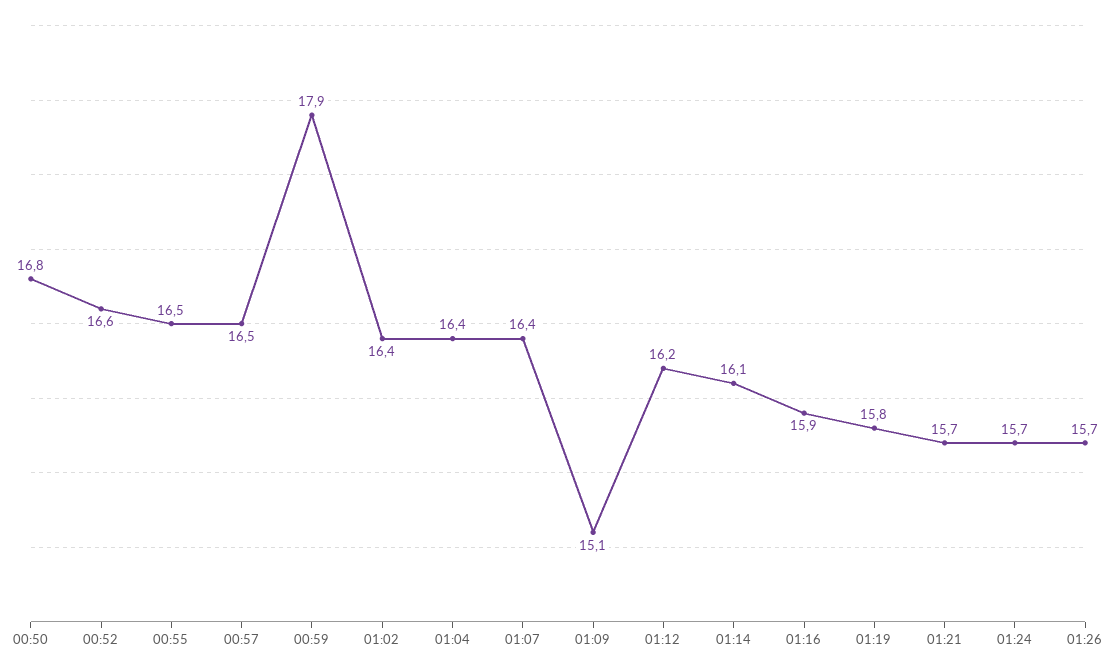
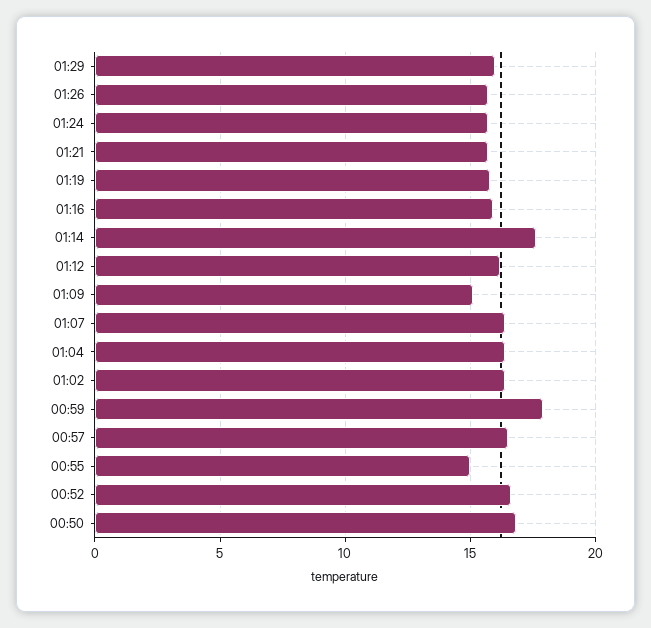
00:55: 16.5 -> 15
01:14: 16.1 -> 17.5
01:29: none -> 16

